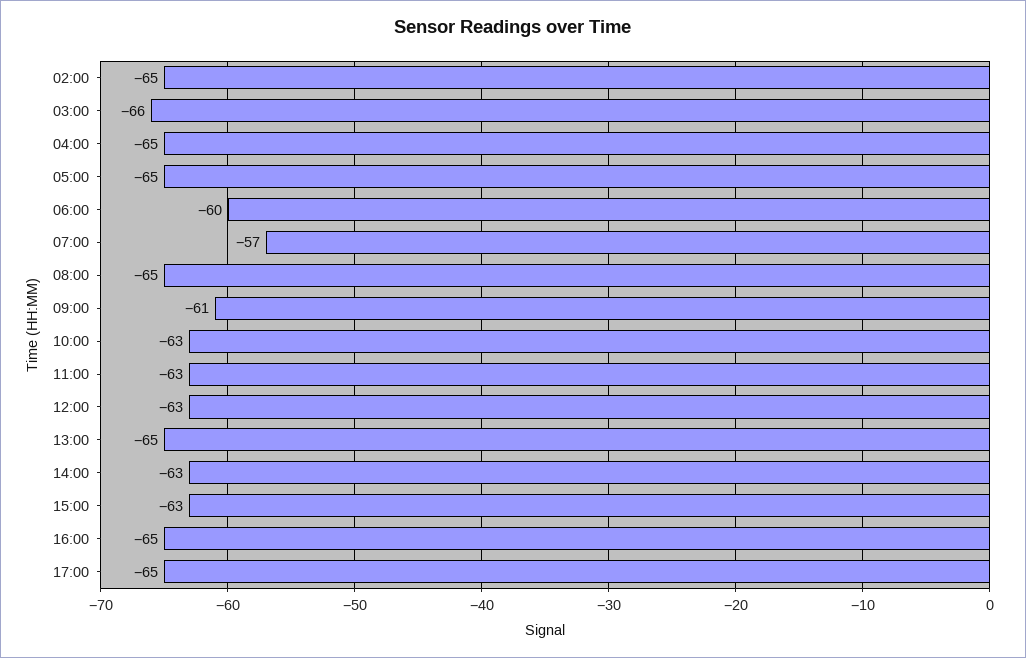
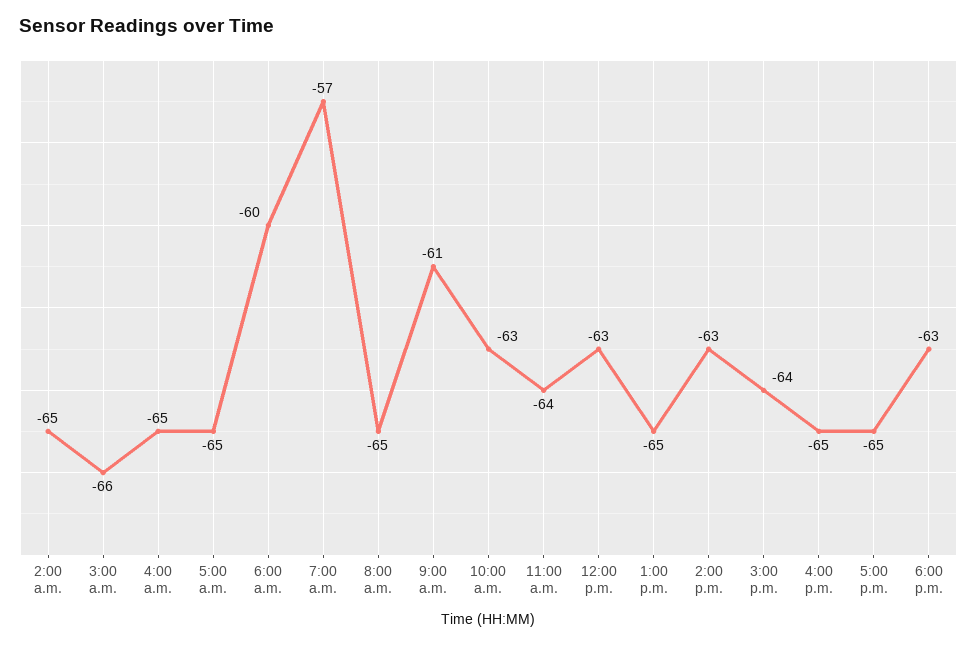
11:00: -63 -> -64
15:00: -63 -> -64
6:00 p.m.: none -> -63

